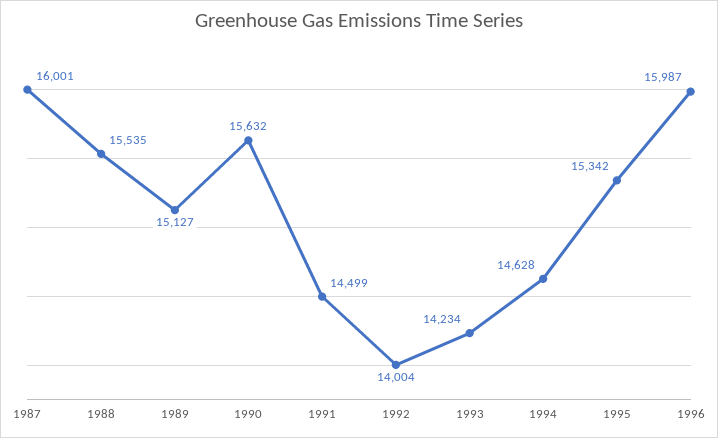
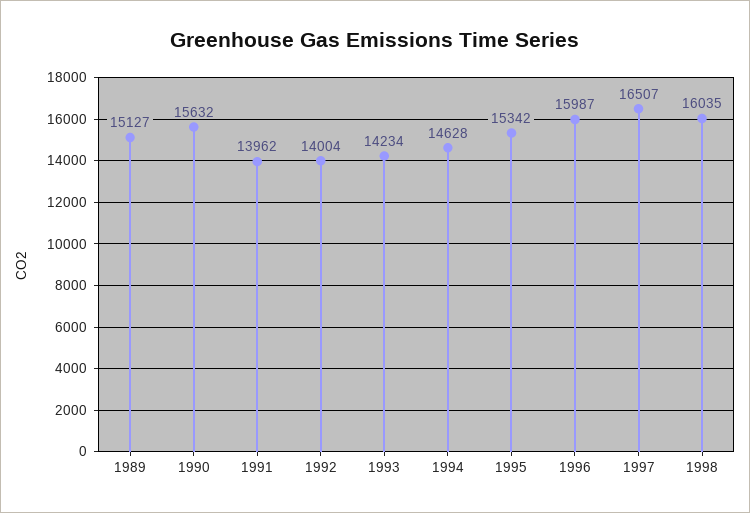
1987: 16001 -> none
1988: 15535 -> none
1991: 14499 -> 13962
1997: none -> 16507
1998: none -> 16035

